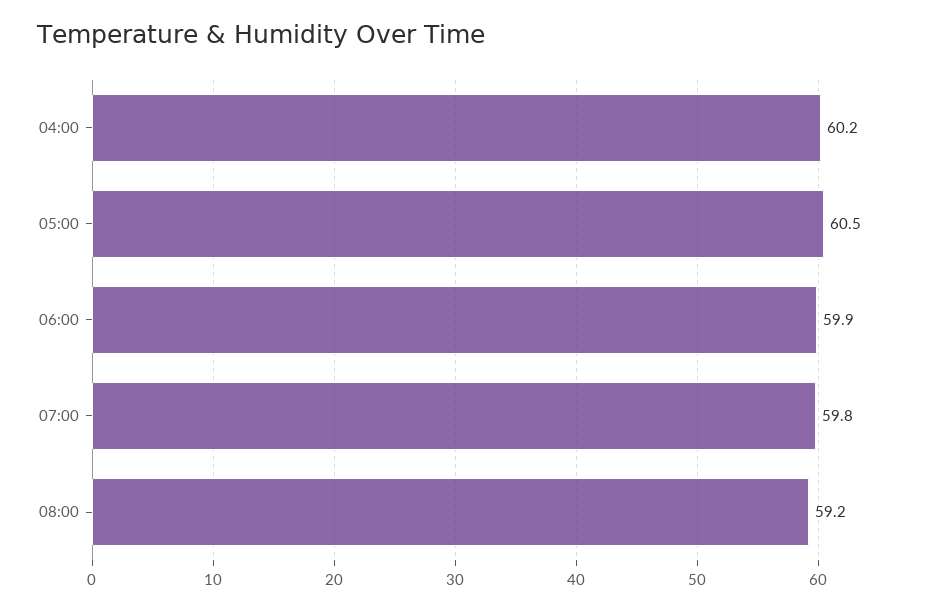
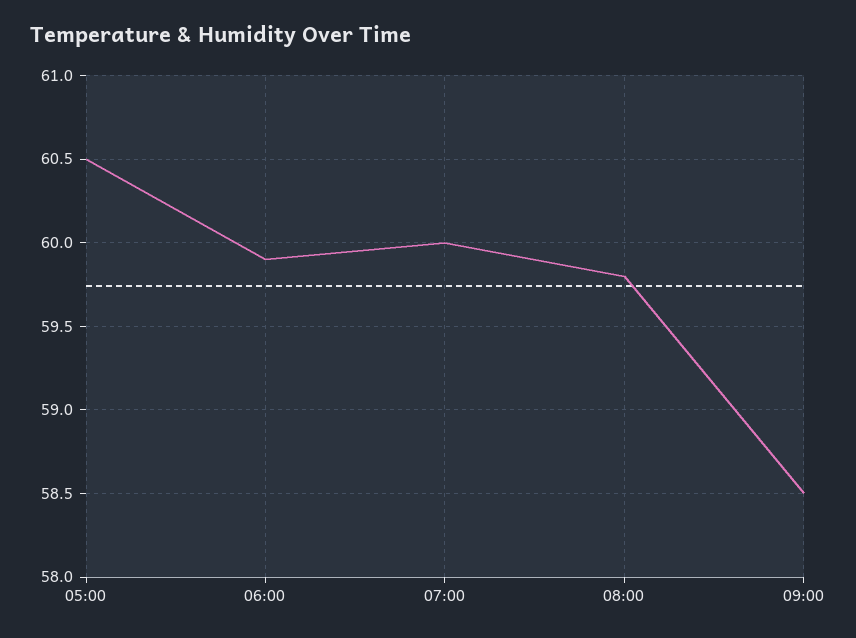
04:00: 60.2 -> none
07:00: 59.8 -> 60
08:00: 59.2 -> 59.8
09:00: none -> 58.5

